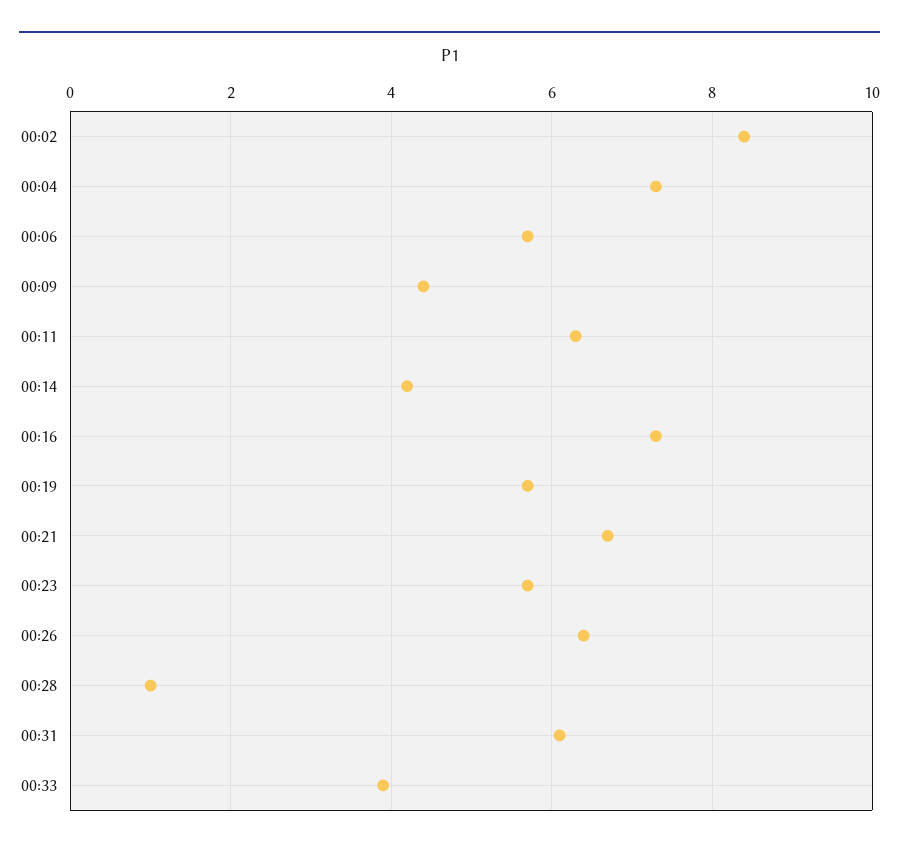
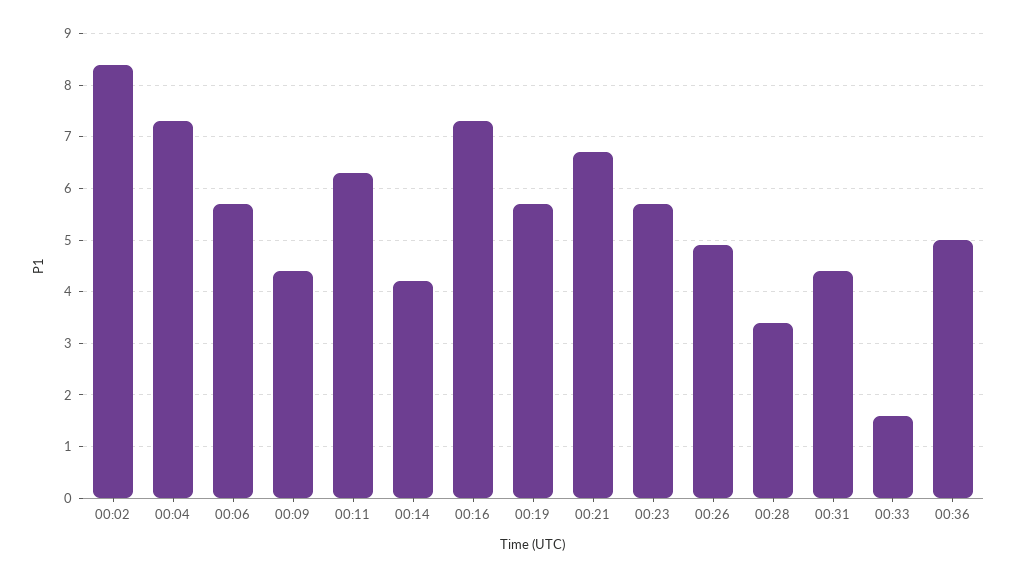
00:26: 6.5 -> 5
00:28: 1 -> 3.5
00:31: 6 -> 4.5
00:33: 4 -> 1.5
00:36: none -> 5

